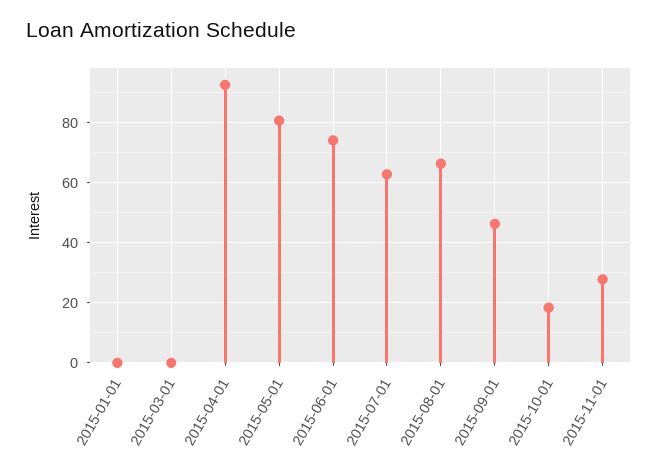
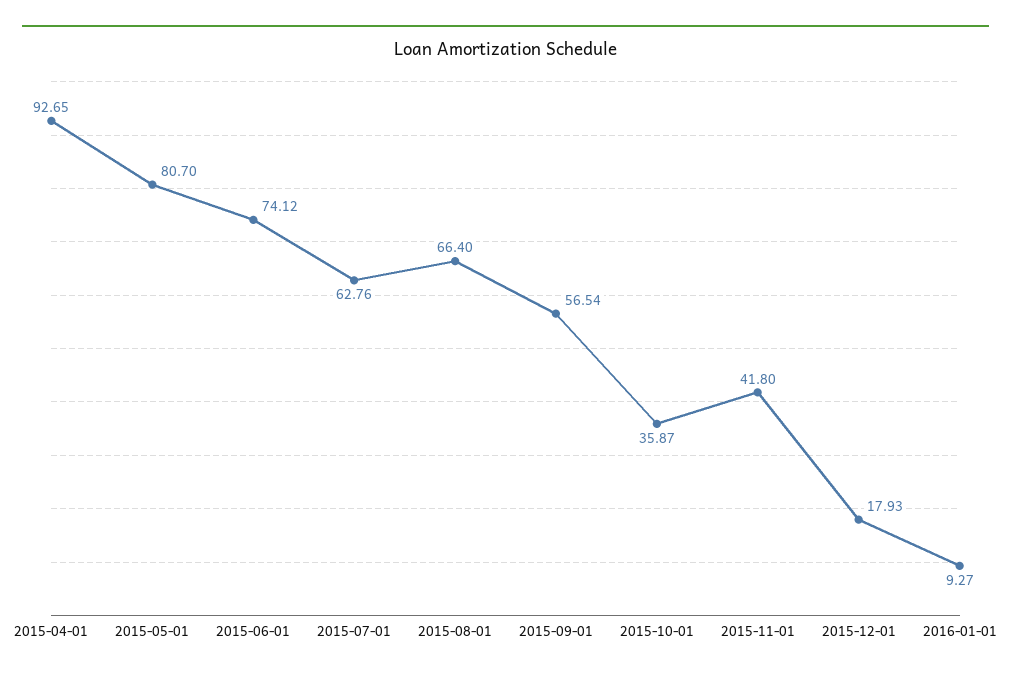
2015-01-01: 0 -> none
2015-03-01: 0 -> none
2015-09-01: 46 -> 56.54
2015-10-01: 18 -> 35.87
2015-11-01: 28 -> 41.8
2015-12-01: none -> 17.93
2016-01-01: none -> 9.27

